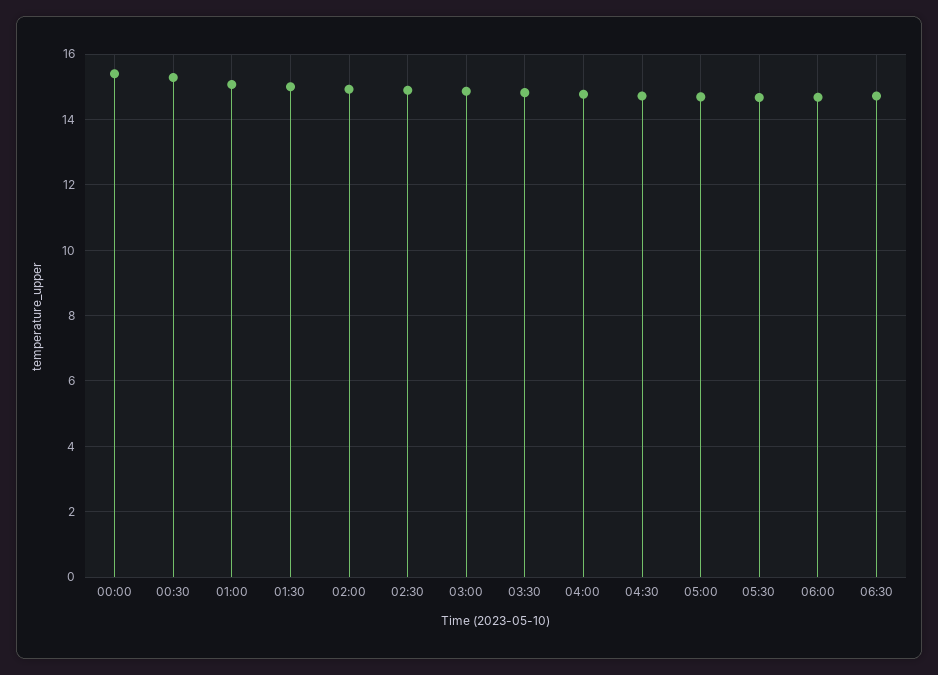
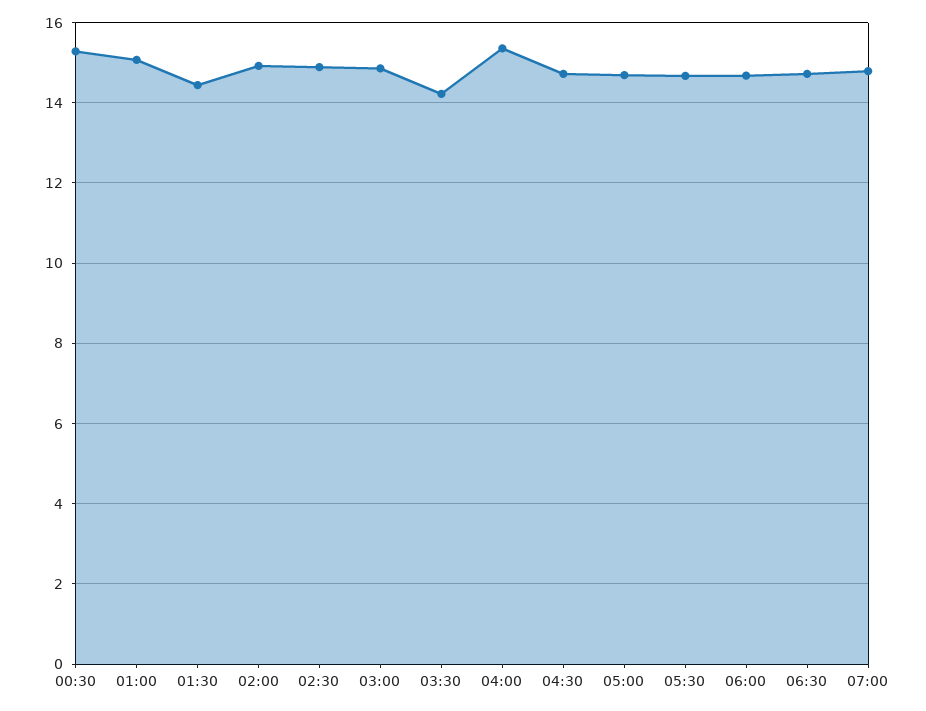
00:00: 15.4 -> none
01:30: 15 -> 14.4
03:30: 14.8 -> 14.2
04:00: 14.8 -> 15.4
07:00: none -> 14.8

